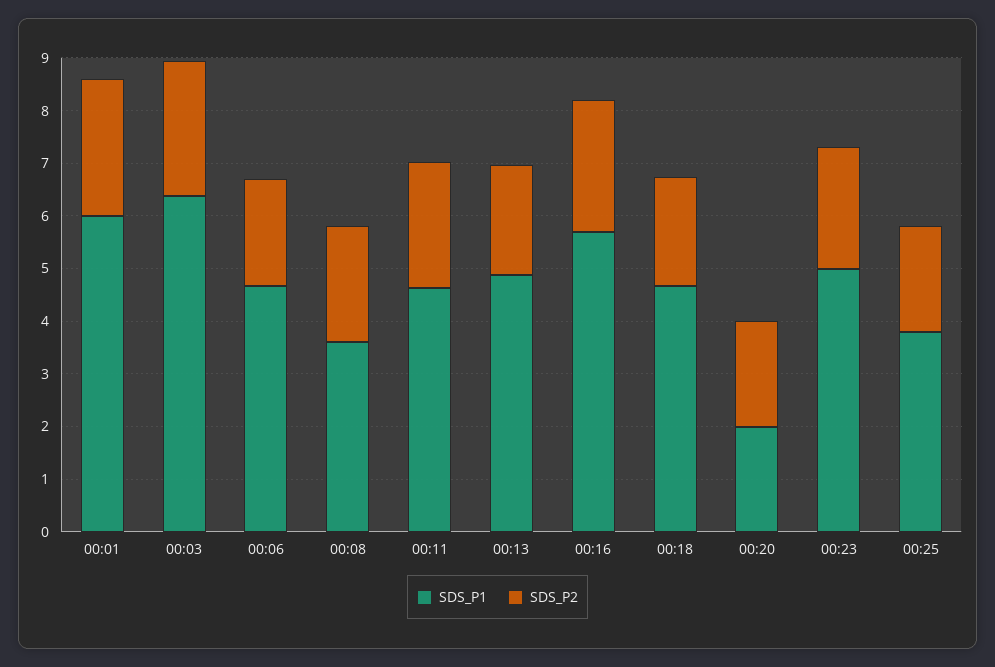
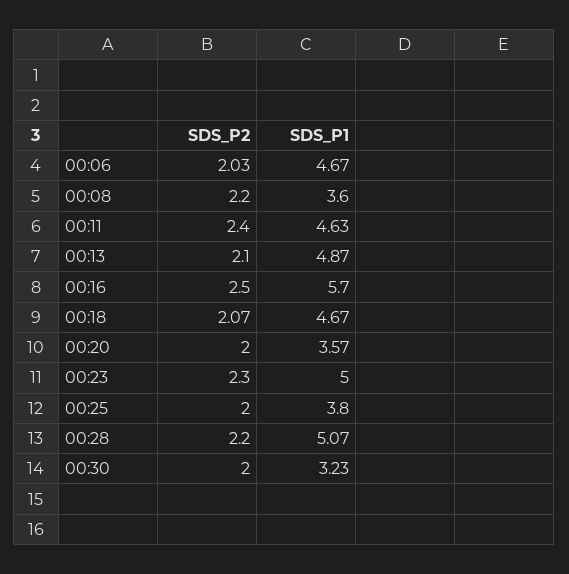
SDS_P1, 00:01: 6 -> none
SDS_P2, 00:01: 2.6 -> none
SDS_P1, 00:03: 6.4 -> none
SDS_P2, 00:03: 2.6 -> none
SDS_P1, 00:20: 2 -> 3.57
SDS_P2, 00:28: none -> 2.2
SDS_P1, 00:28: none -> 5.07
SDS_P2, 00:30: none -> 2
SDS_P1, 00:30: none -> 3.23

